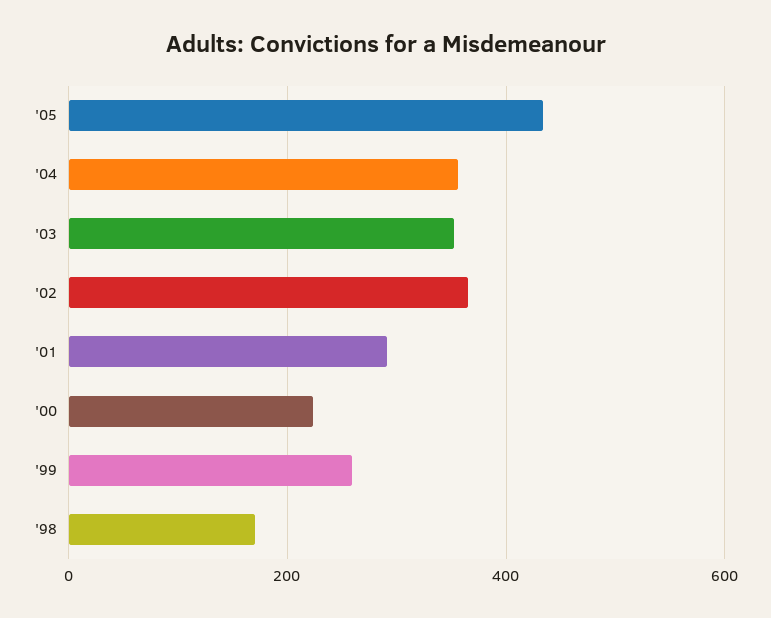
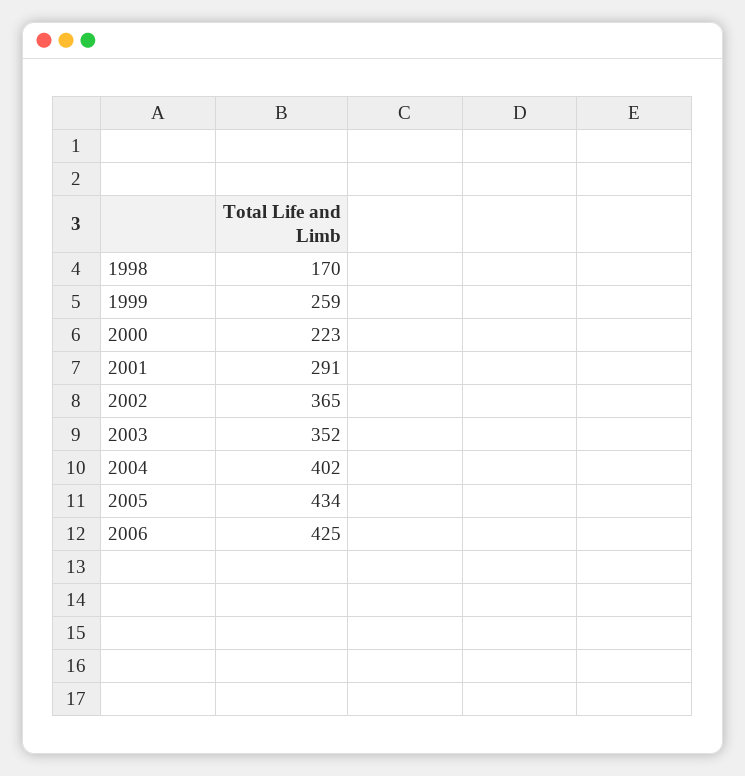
'04: 360 -> 402
2006: none -> 425

